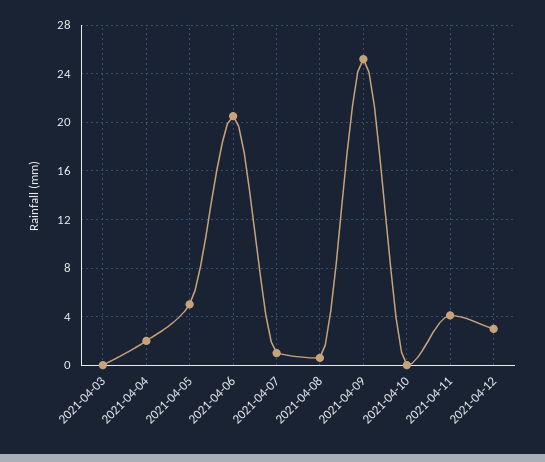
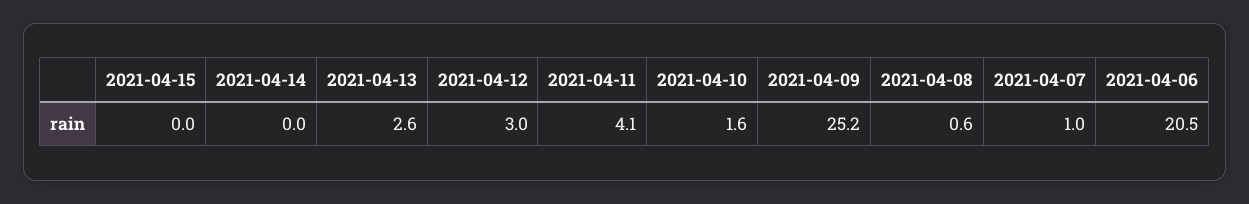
2021-04-03: 0 -> none
2021-04-04: 2 -> none
2021-04-05: 5 -> none
2021-04-10: 0 -> 1.6
2021-04-15: none -> 0
2021-04-14: none -> 0
2021-04-13: none -> 2.6

